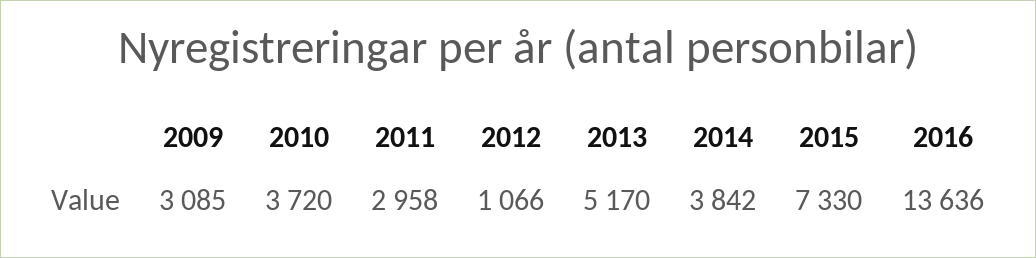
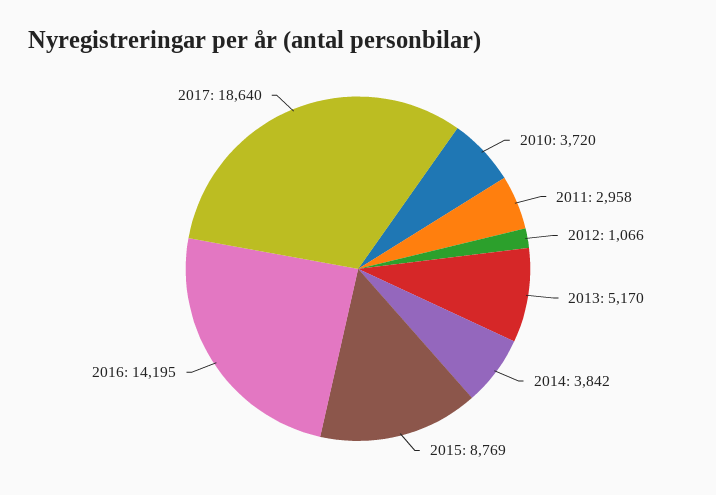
2009: 3085 -> none
2015: 7330 -> 8769
2016: 13636 -> 14195
2017: none -> 18640

